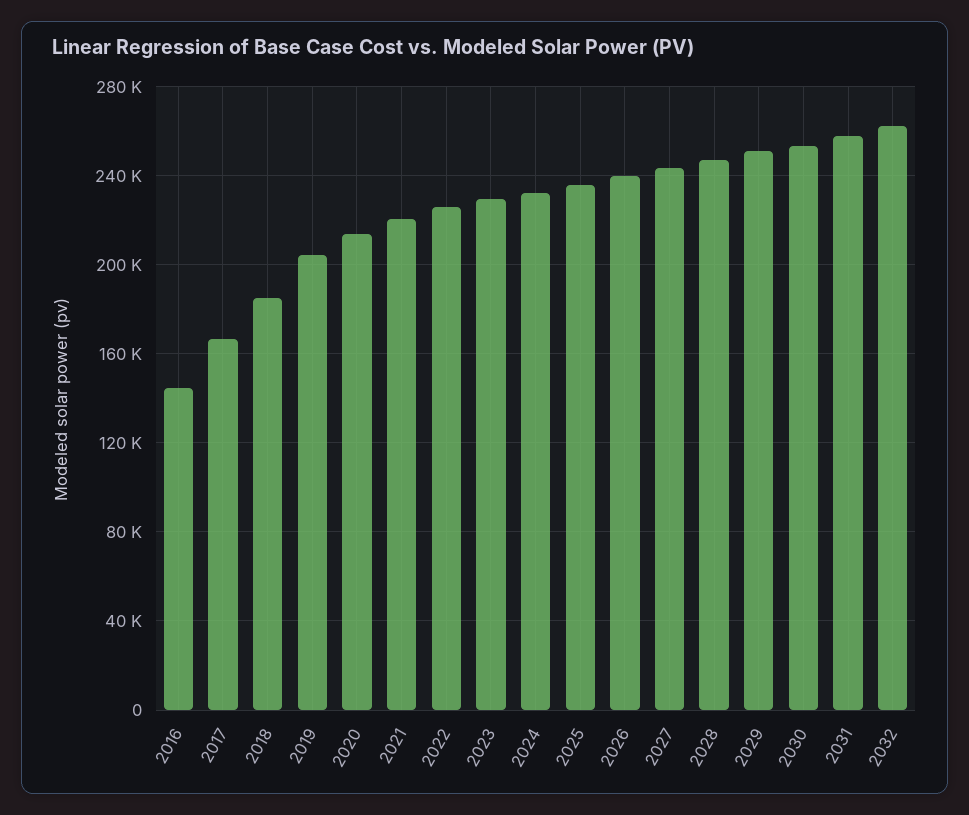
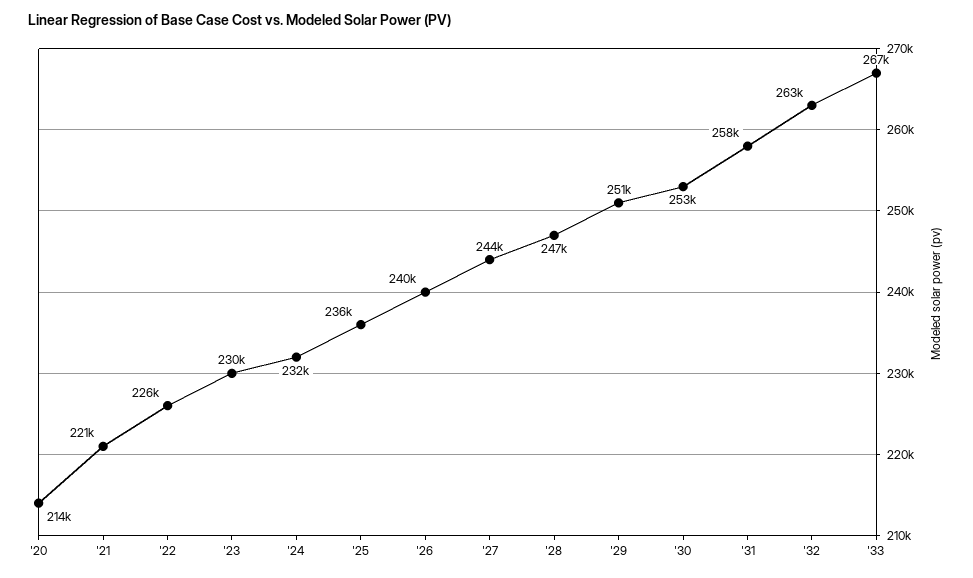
2016: 145000 -> none
2017: 165000 -> none
2018: 185000 -> none
2019: 205000 -> none
'33: none -> 267000

